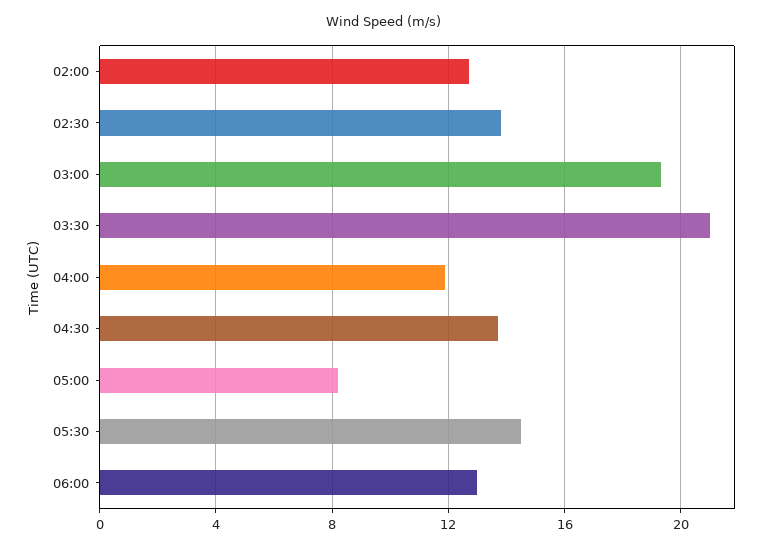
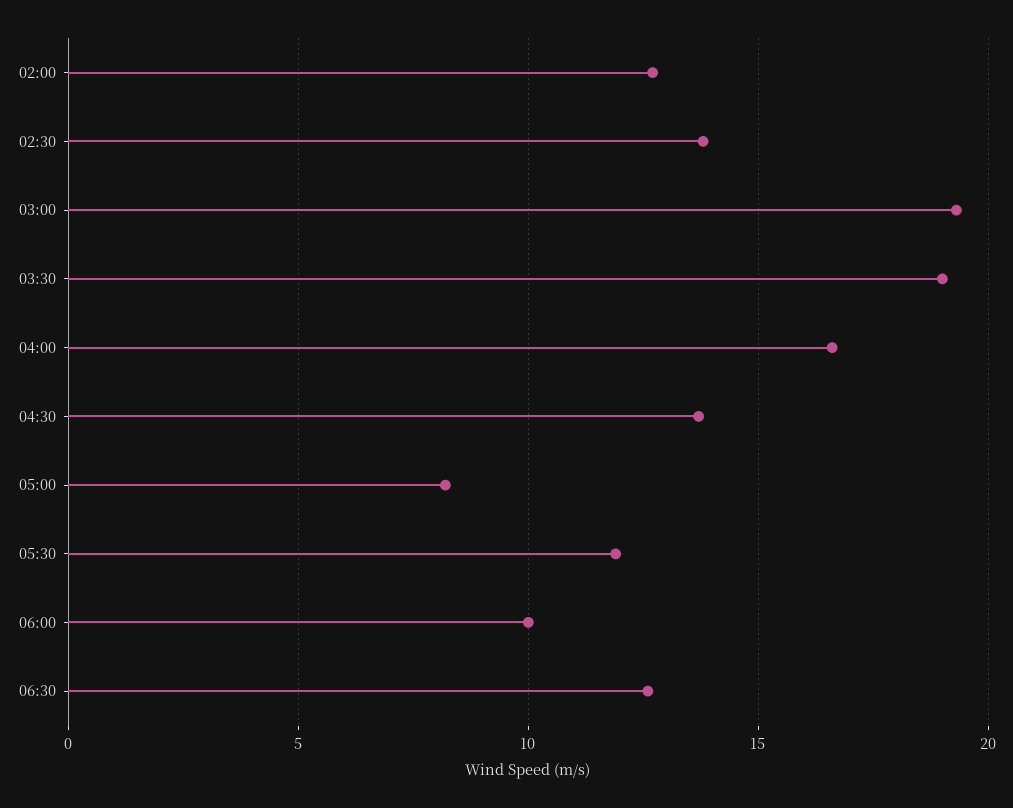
03:30: 21 -> 19
04:00: 12 -> 16.5
05:30: 14.5 -> 12
06:00: 13 -> 10
06:30: none -> 12.5

